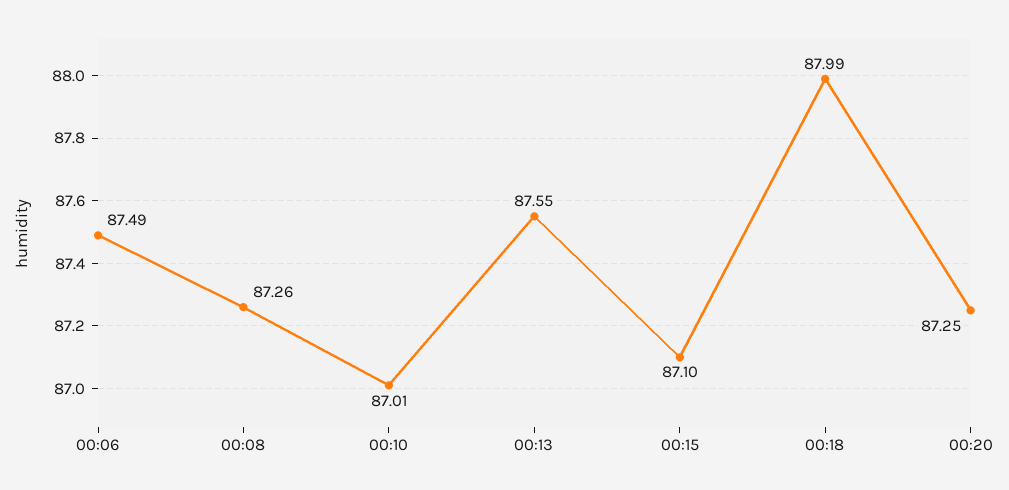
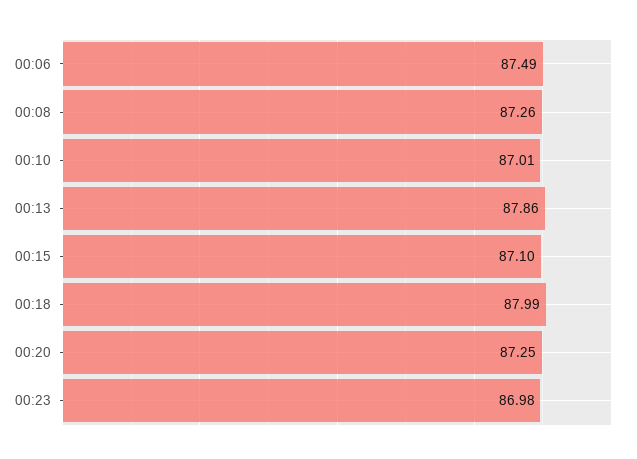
00:13: 87.55 -> 87.86
00:23: none -> 86.98

